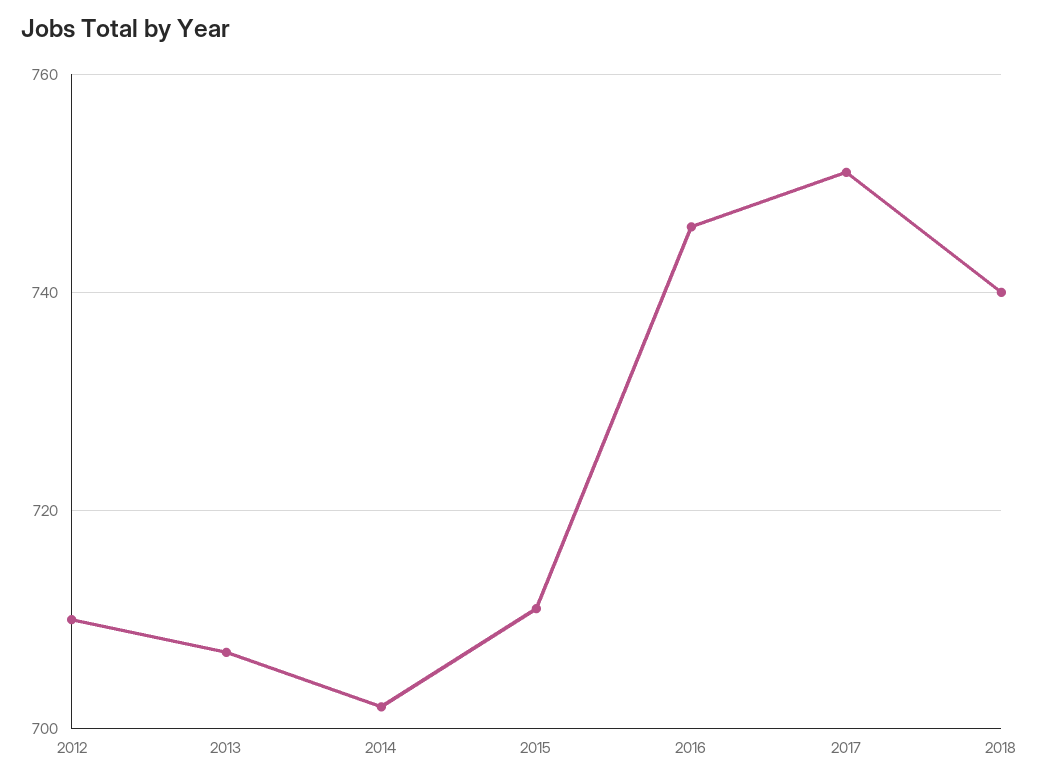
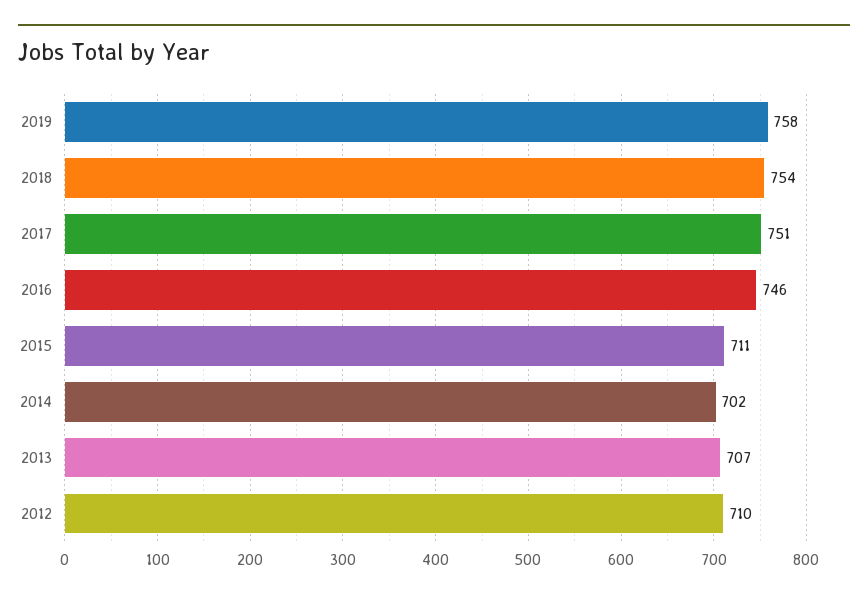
2018: 740 -> 754
2019: none -> 758

